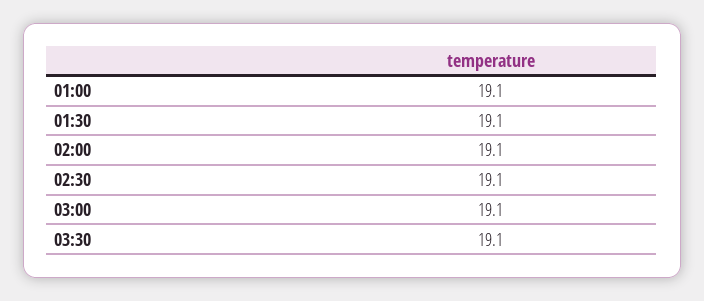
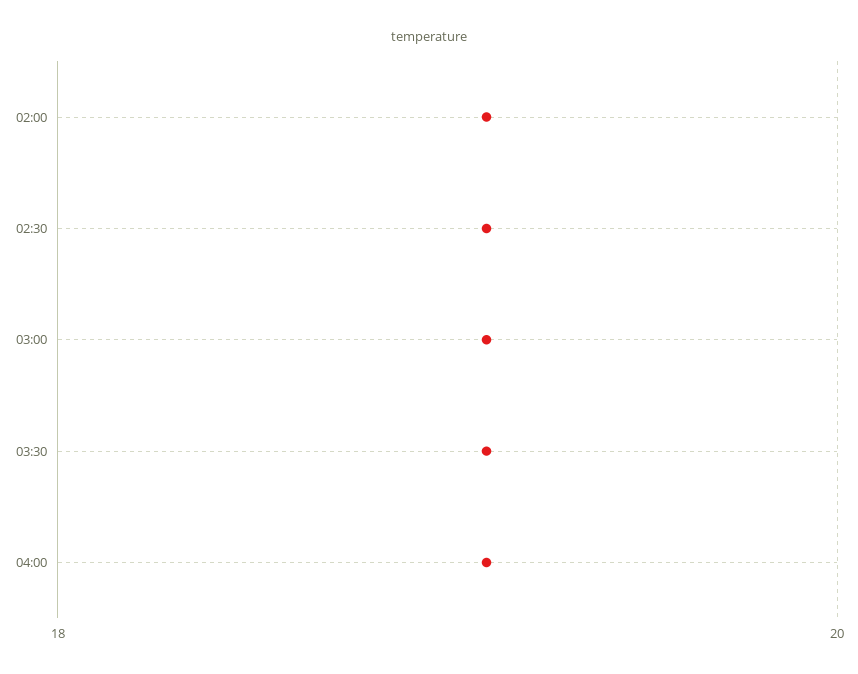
01:00: 19.1 -> none
01:30: 19.1 -> none
04:00: none -> 19

